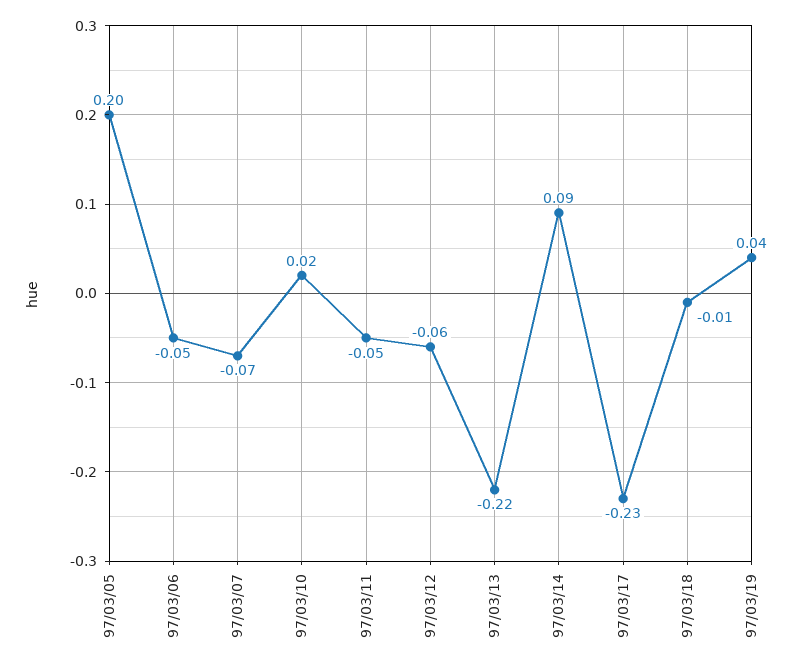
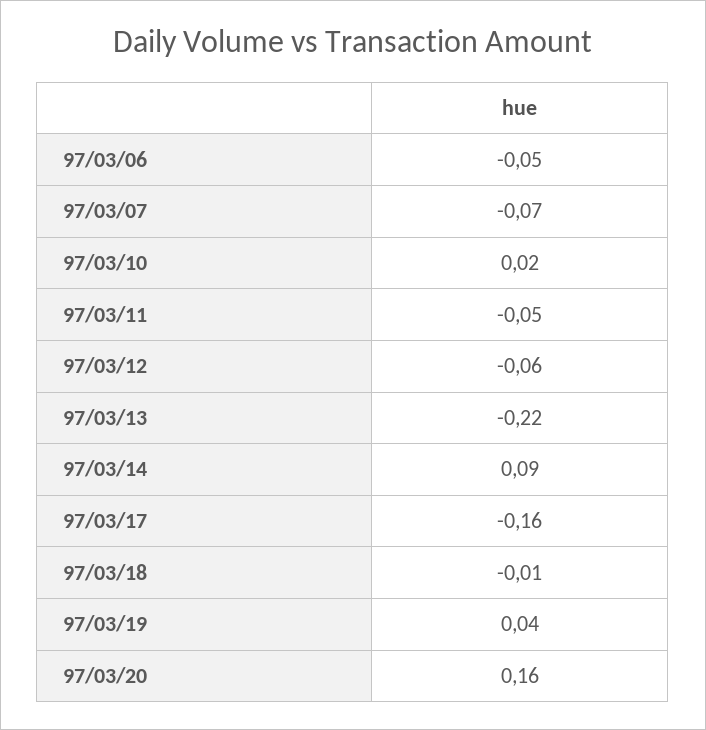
97/03/05: 0.2 -> none
97/03/17: -0.23 -> -0.16
97/03/20: none -> 0.16

